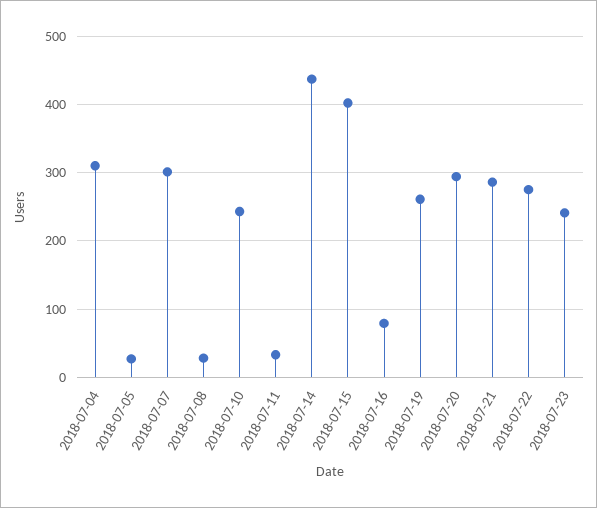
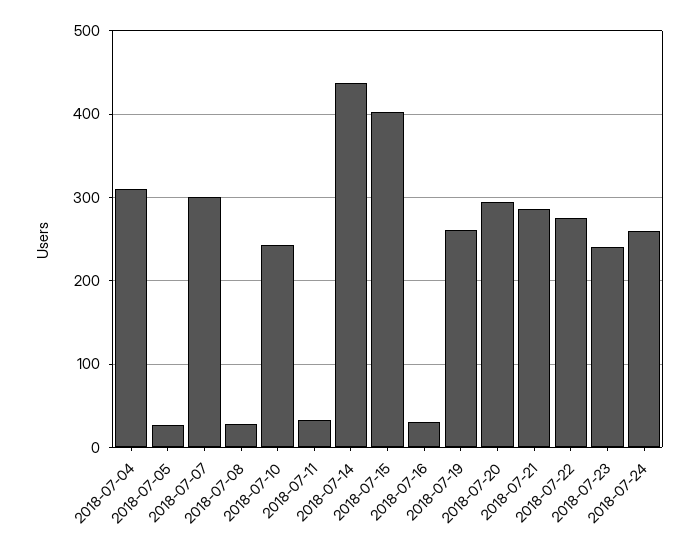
2018-07-16: 80 -> 30
2018-07-24: none -> 260

